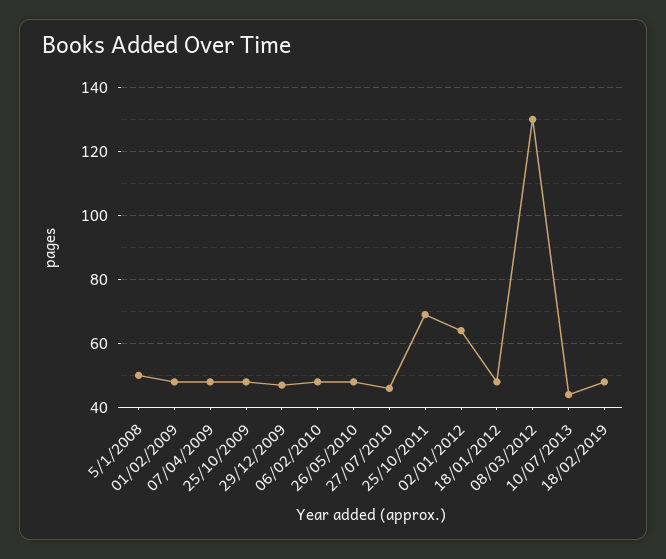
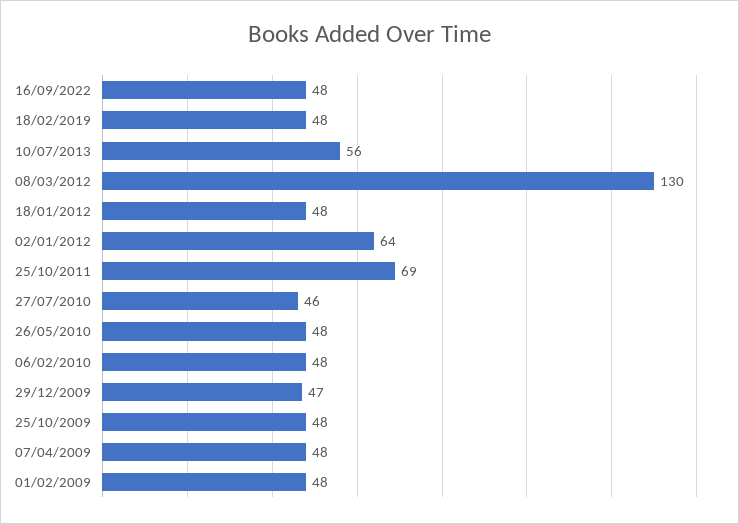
5/1/2008: 50 -> none
10/07/2013: 45 -> 56
16/09/2022: none -> 48

